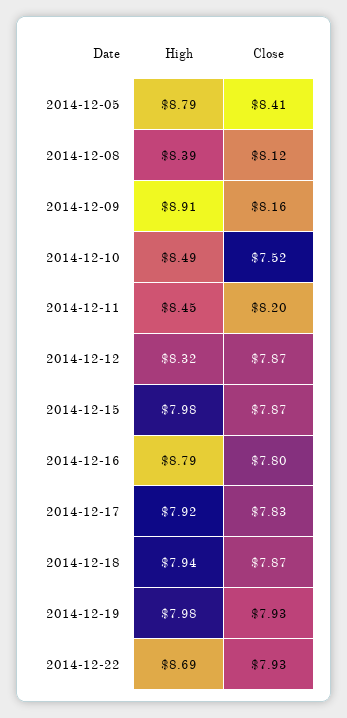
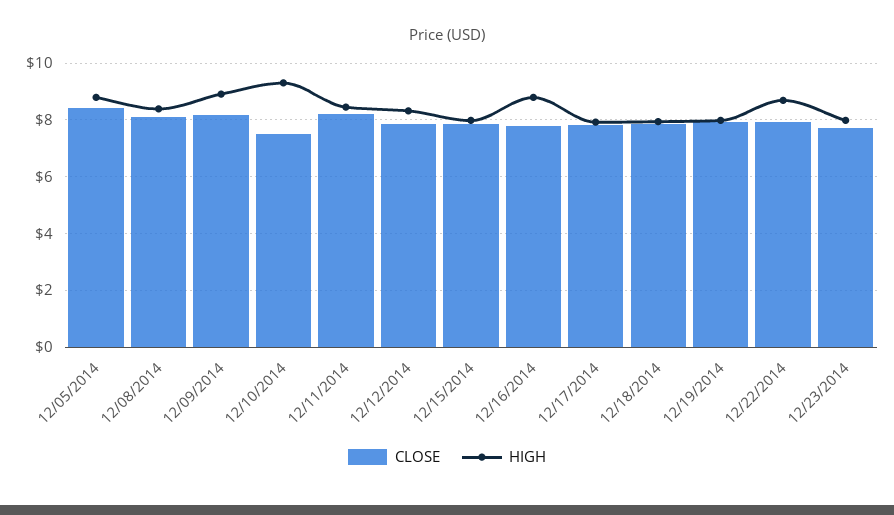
High, 2014-12-10: 8.49 -> 9.25
Close, 12/23/2014: none -> 7.75
High, 12/23/2014: none -> 8

